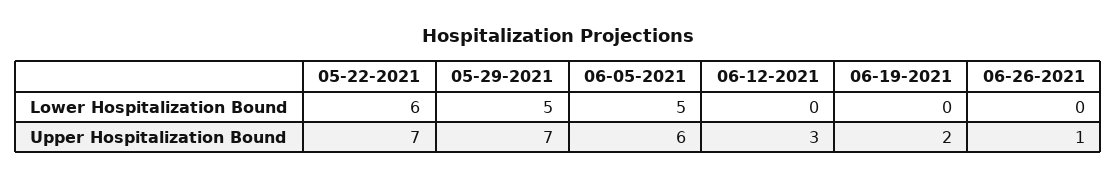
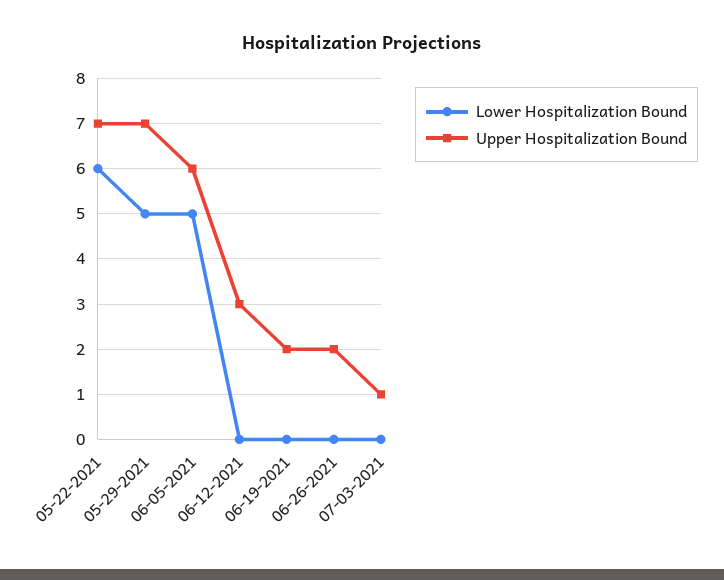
Upper Hospitalization Bound, 06-26-2021: 1 -> 2
Lower Hospitalization Bound, 07-03-2021: none -> 0
Upper Hospitalization Bound, 07-03-2021: none -> 1

